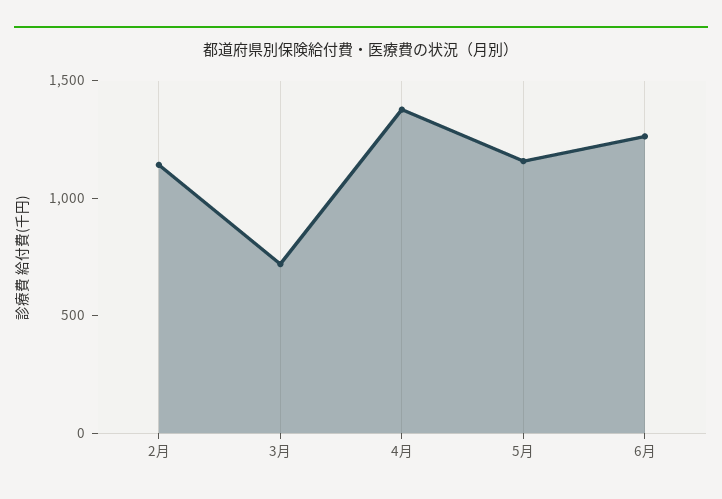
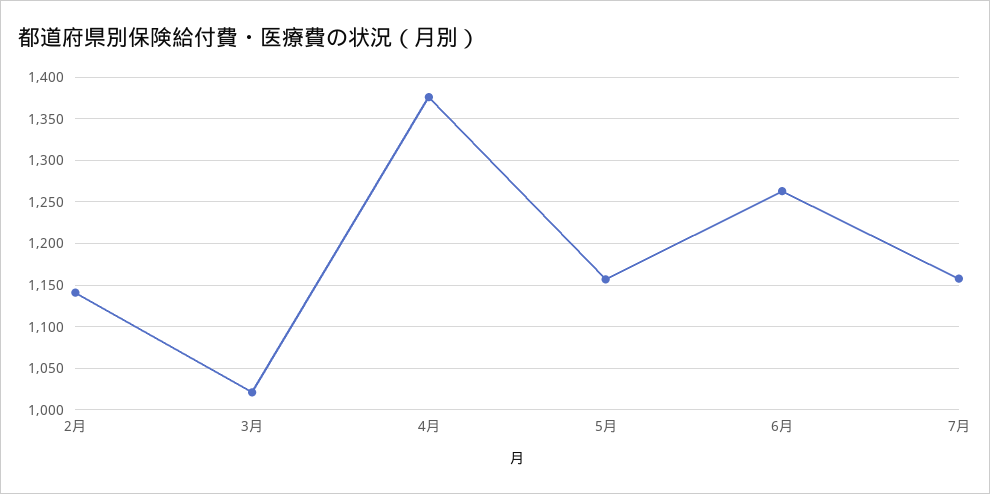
3月: 700 -> 1020
7月: none -> 1160

